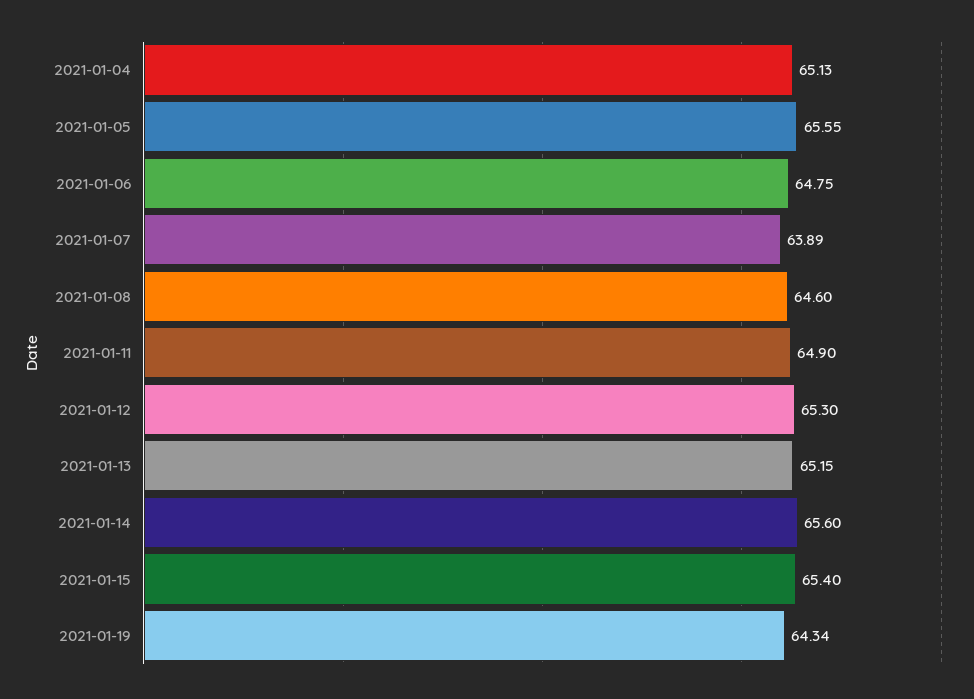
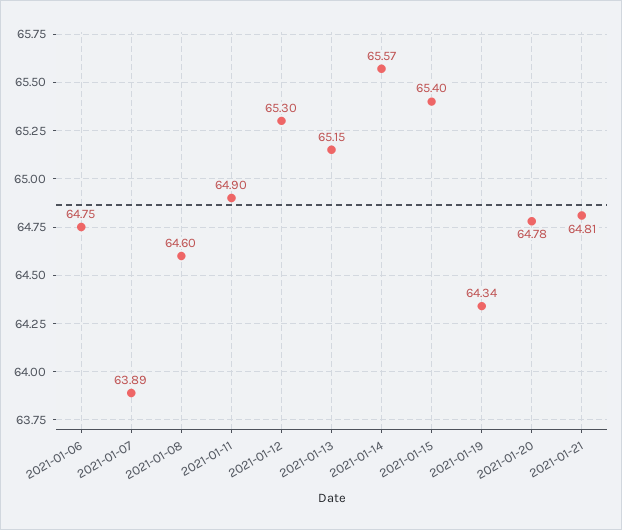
2021-01-04: 65.13 -> none
2021-01-05: 65.55 -> none
2021-01-14: 65.6 -> 65.57
2021-01-20: none -> 64.78
2021-01-21: none -> 64.81

